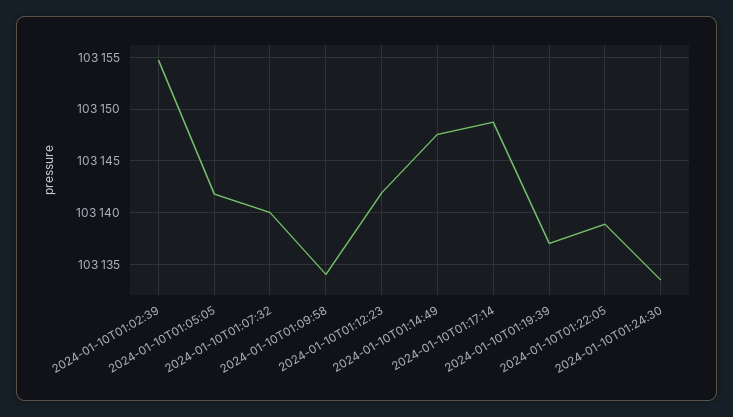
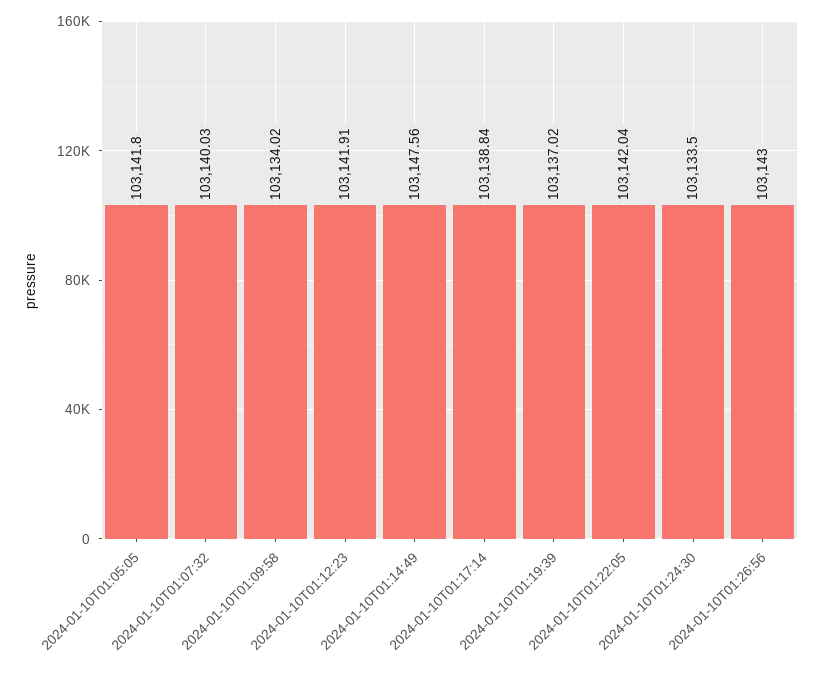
2024-01-10T01:02:39: 103155 -> none
2024-01-10T01:17:14: 103149 -> 103138.84
2024-01-10T01:22:05: 103139 -> 103142.04
2024-01-10T01:26:56: none -> 103143

